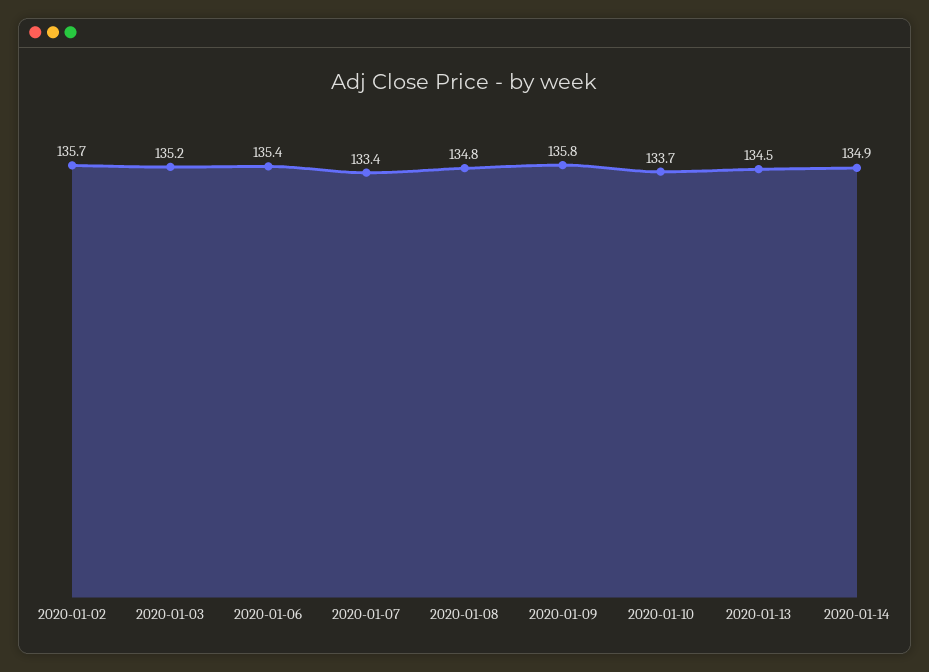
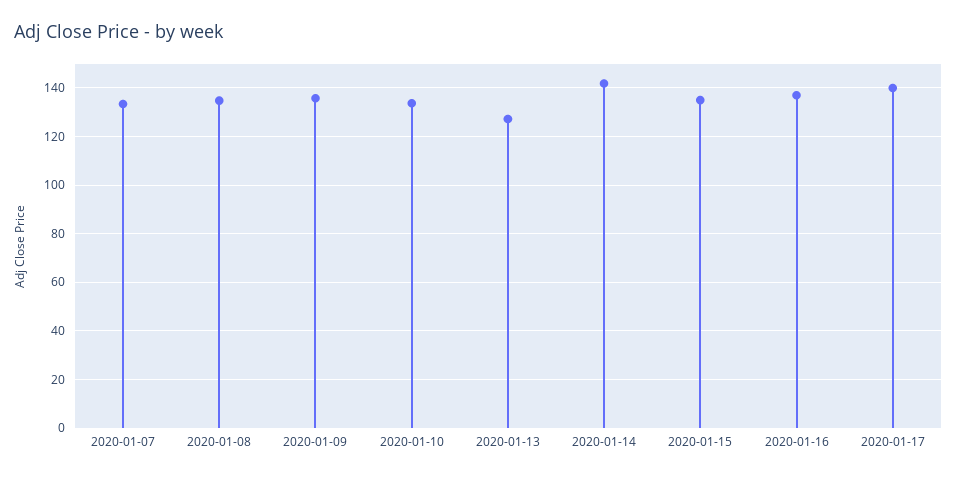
2020-01-02: 135.7 -> none
2020-01-03: 135.2 -> none
2020-01-06: 135.4 -> none
2020-01-13: 134.5 -> 127.5
2020-01-14: 134.9 -> 142.5
2020-01-15: none -> 135
2020-01-16: none -> 137.5
2020-01-17: none -> 140

